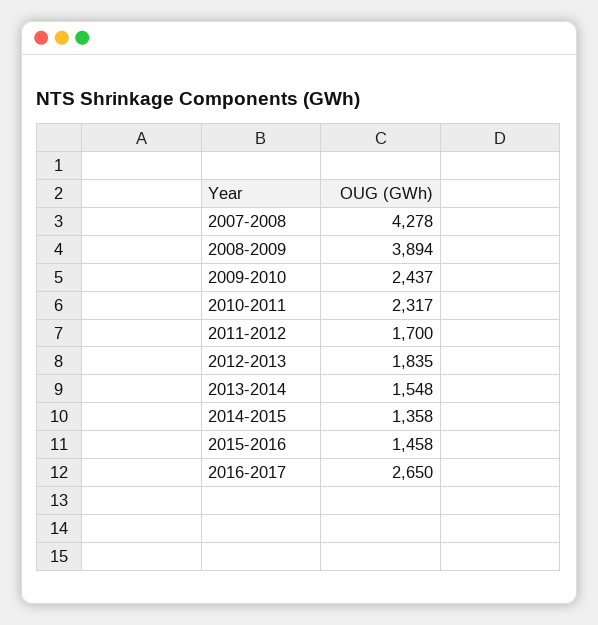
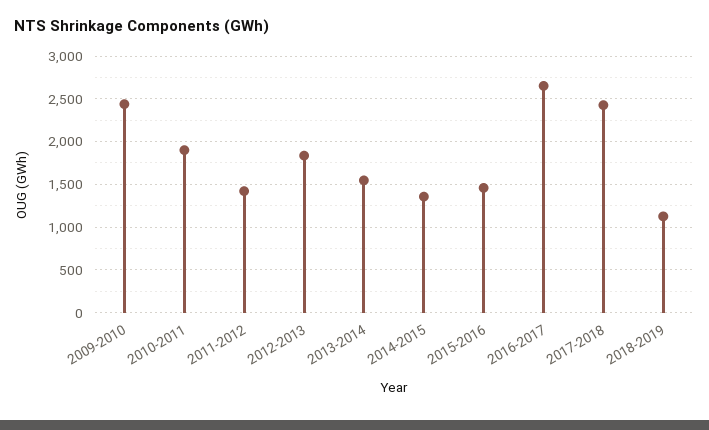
2007-2008: 4278 -> none
2008-2009: 3894 -> none
2010-2011: 2317 -> 1900
2011-2012: 1700 -> 1400
2017-2018: none -> 2400
2018-2019: none -> 1100

